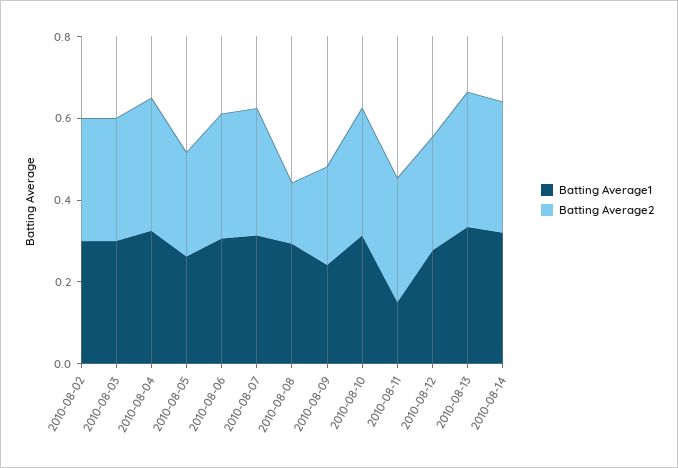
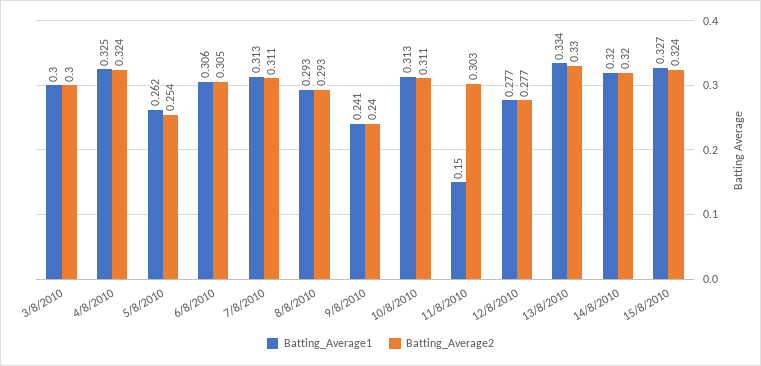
Batting Average1, 2010-08-02: 0.3 -> none
Batting Average2, 2010-08-02: 0.3 -> none
Batting Average2, 2010-08-08: 0.15 -> 0.293
Batting Average1, 15/8/2010: none -> 0.327
Batting Average2, 15/8/2010: none -> 0.324

